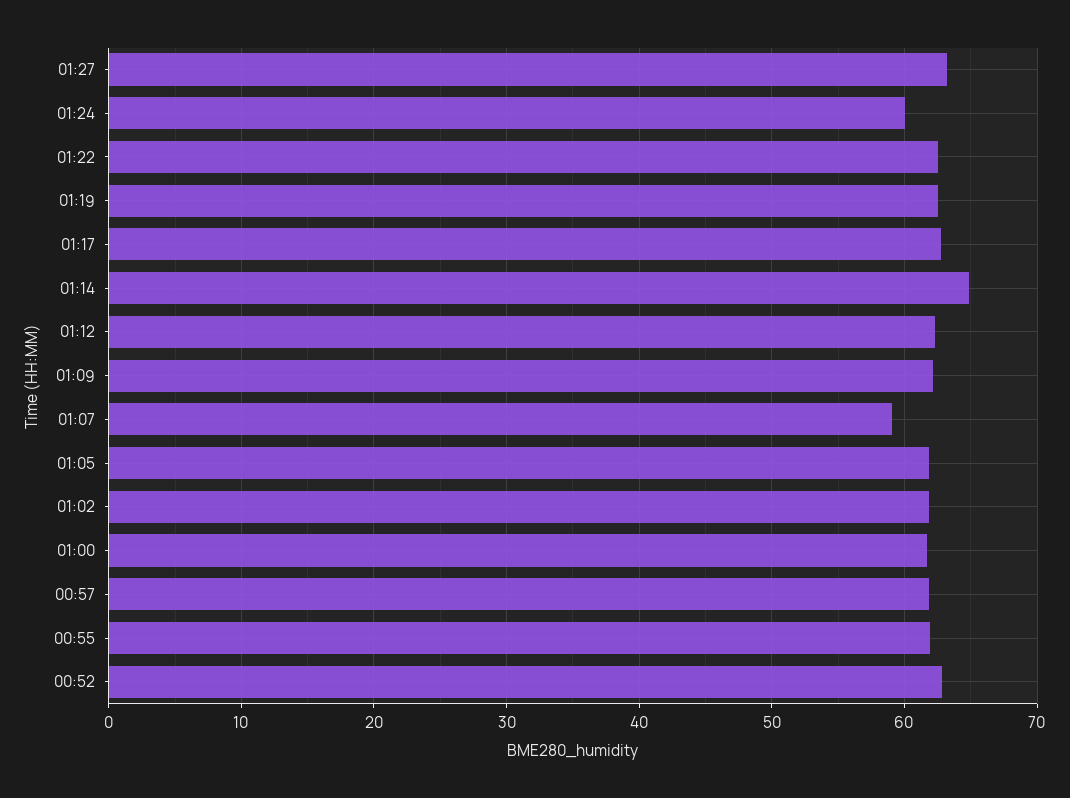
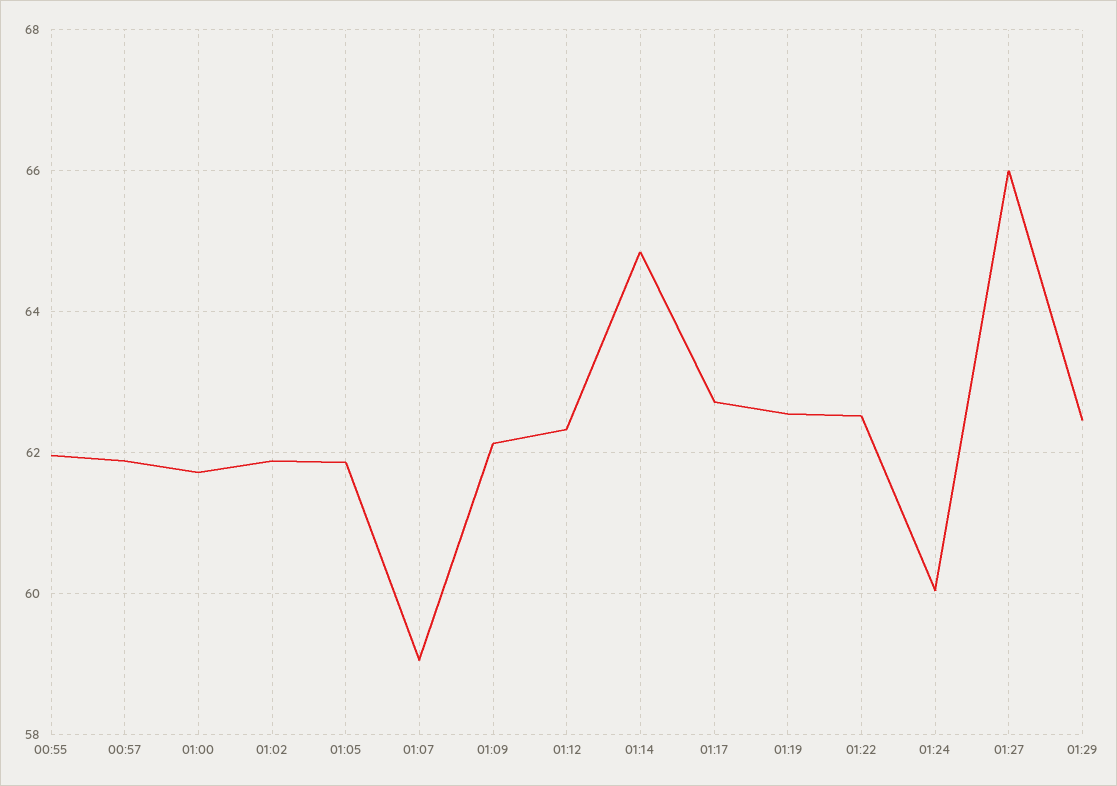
01:27: 63 -> 66
00:52: 63 -> none
01:29: none -> 62.4

